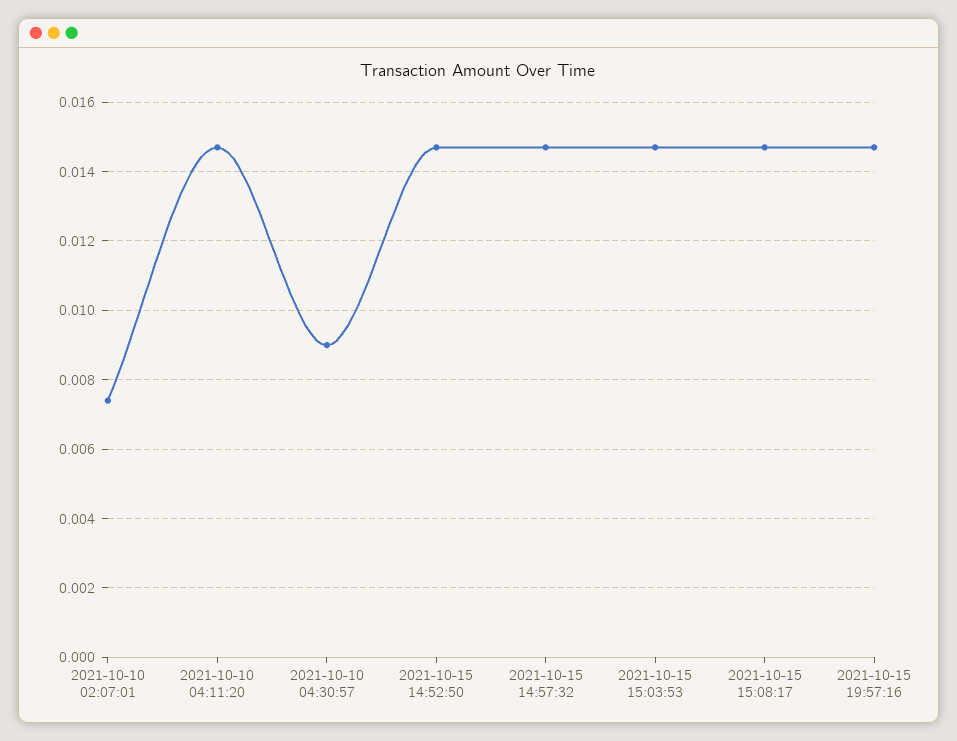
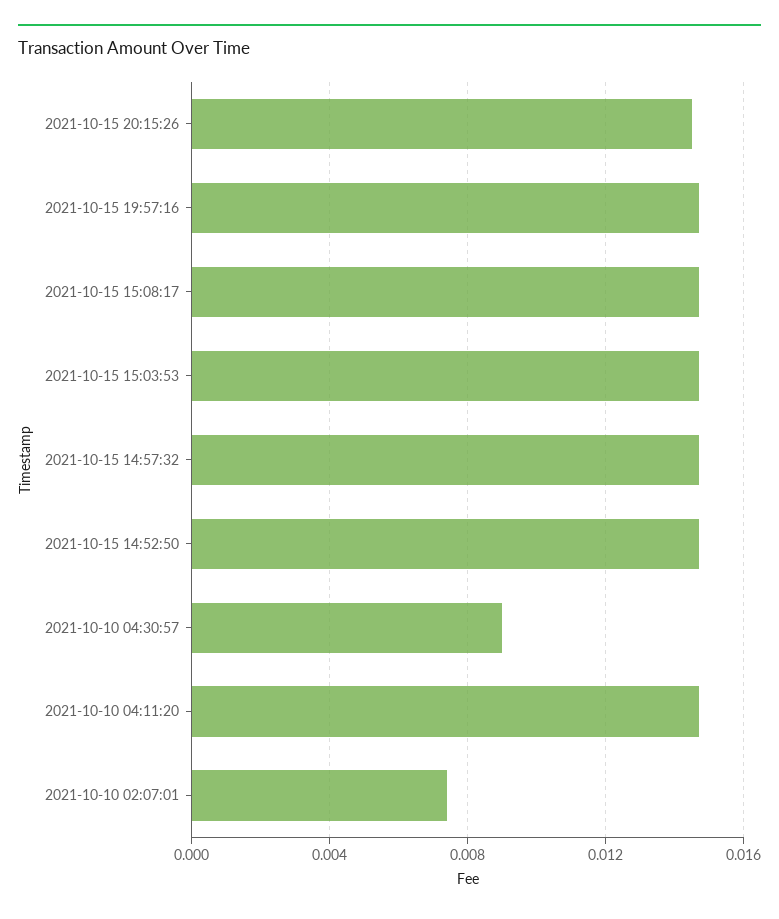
2021-10-15 20:15:26: none -> 0.0145

